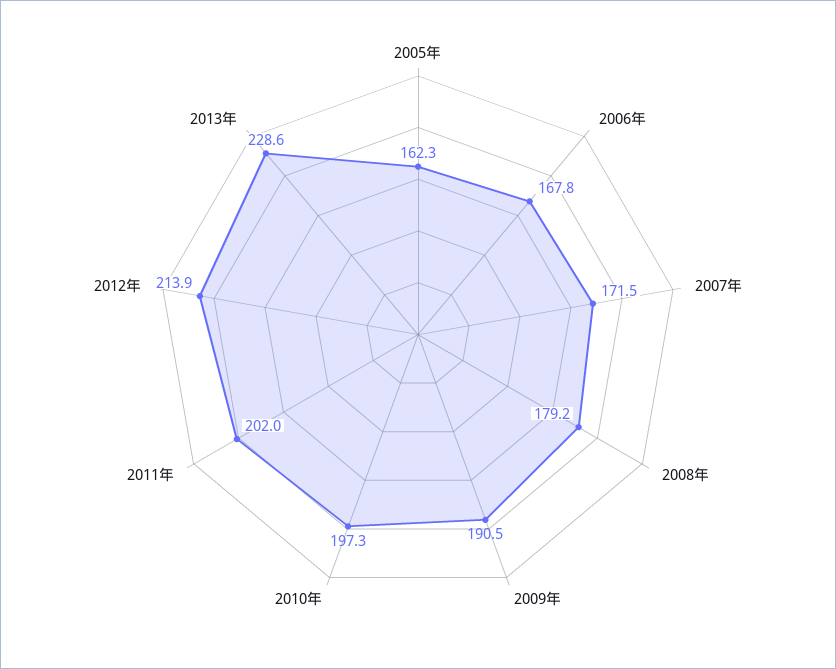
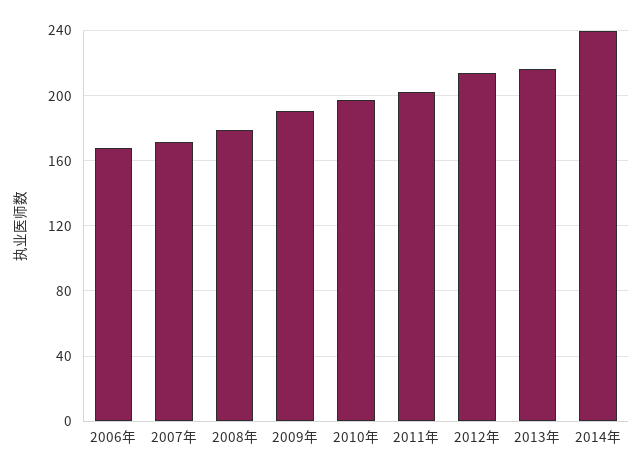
2005年: 162.3 -> none
2013年: 228.6 -> 215
2014年: none -> 240

